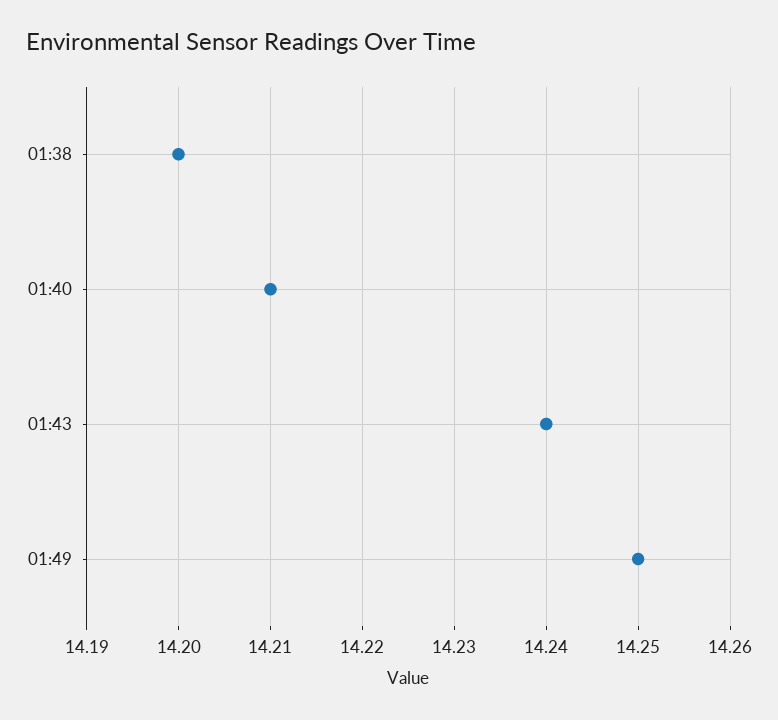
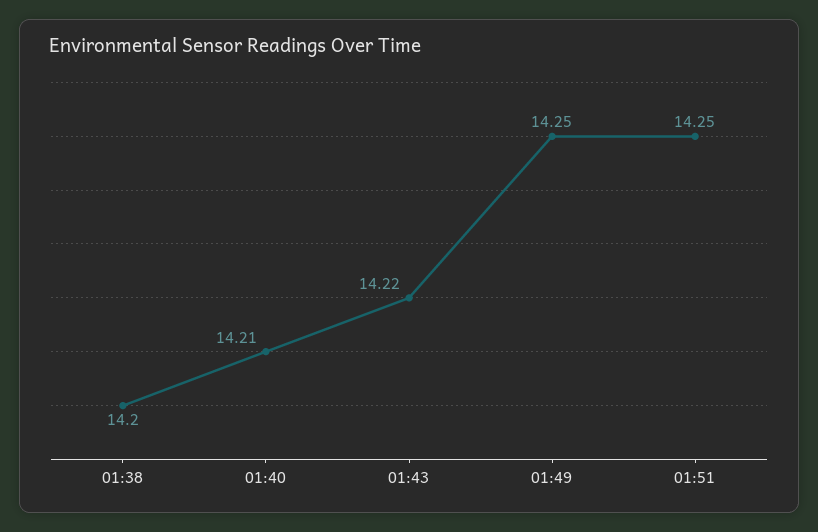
01:43: 14.24 -> 14.22
01:51: none -> 14.25

